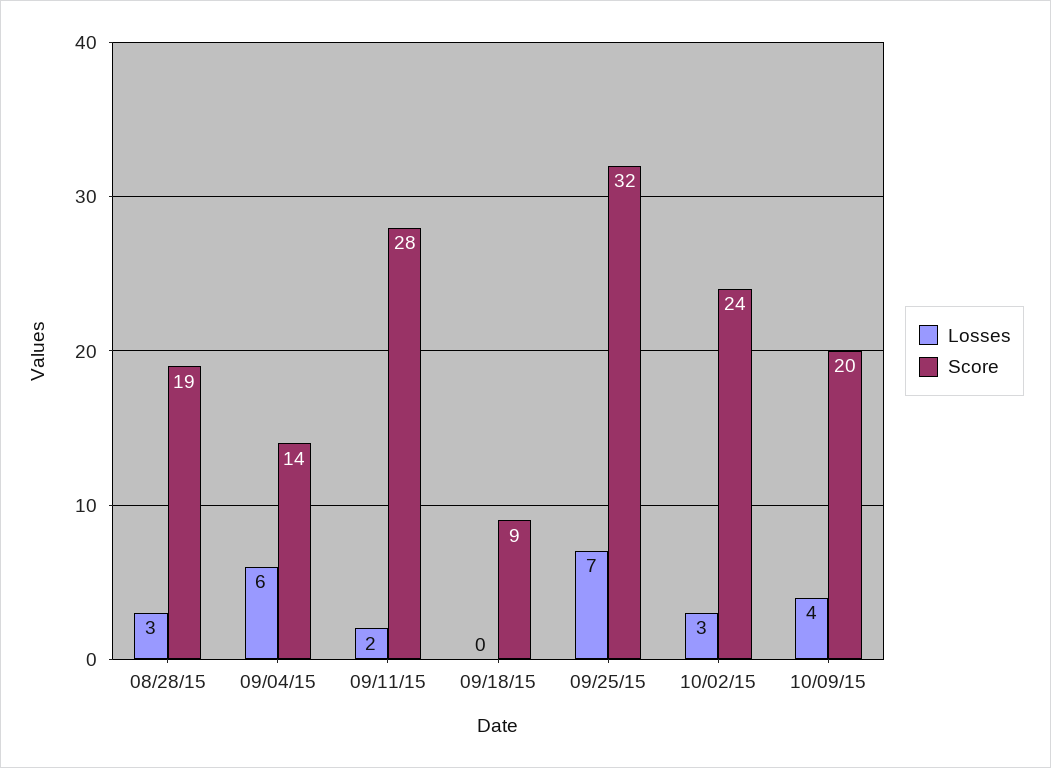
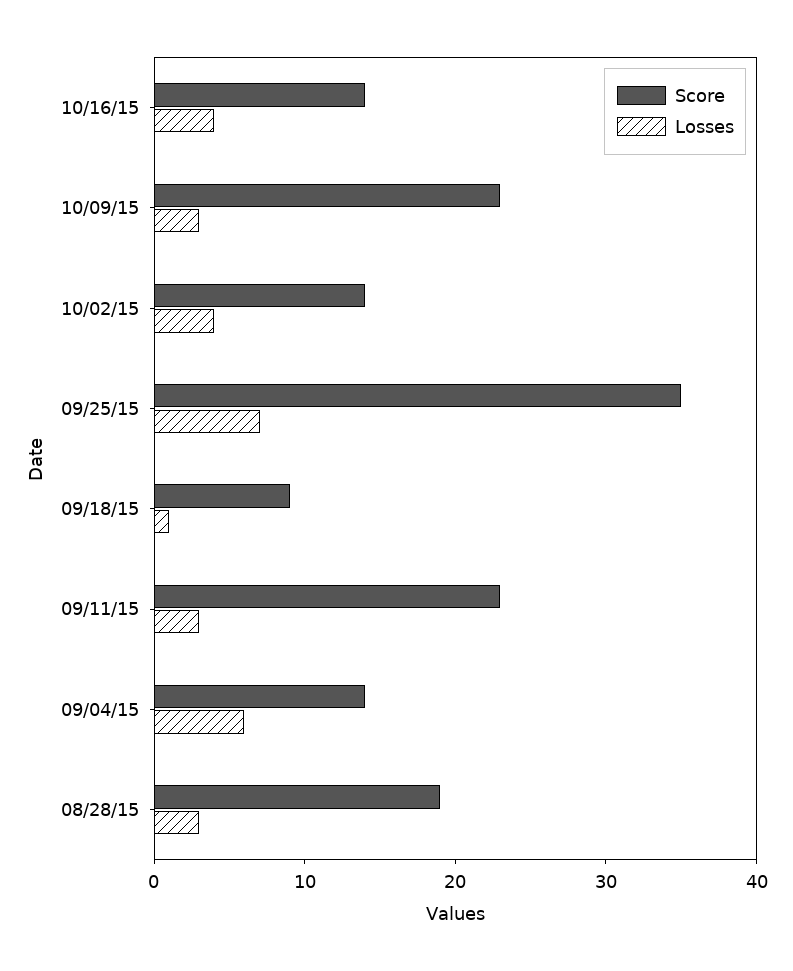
Losses, 09/11/15: 2 -> 3
Score, 09/11/15: 28 -> 23
Losses, 09/18/15: 0 -> 1
Score, 09/25/15: 32 -> 35
Losses, 10/02/15: 3 -> 4
Score, 10/02/15: 24 -> 14
Losses, 10/09/15: 4 -> 3
Score, 10/09/15: 20 -> 23
Score, 10/16/15: none -> 14
Losses, 10/16/15: none -> 4

